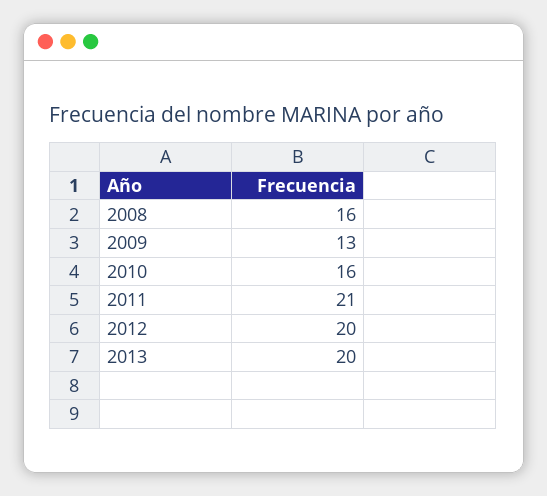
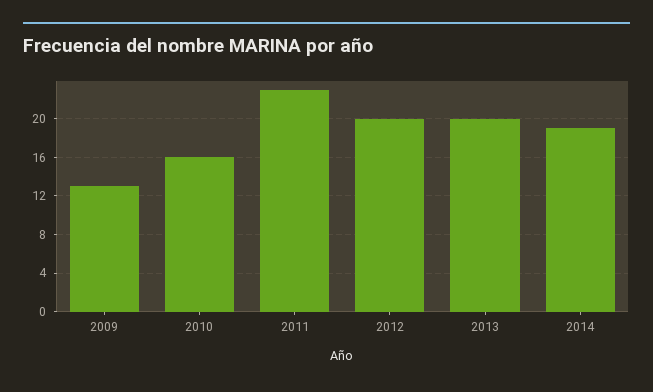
2008: 16 -> none
2011: 21 -> 23
2014: none -> 19

